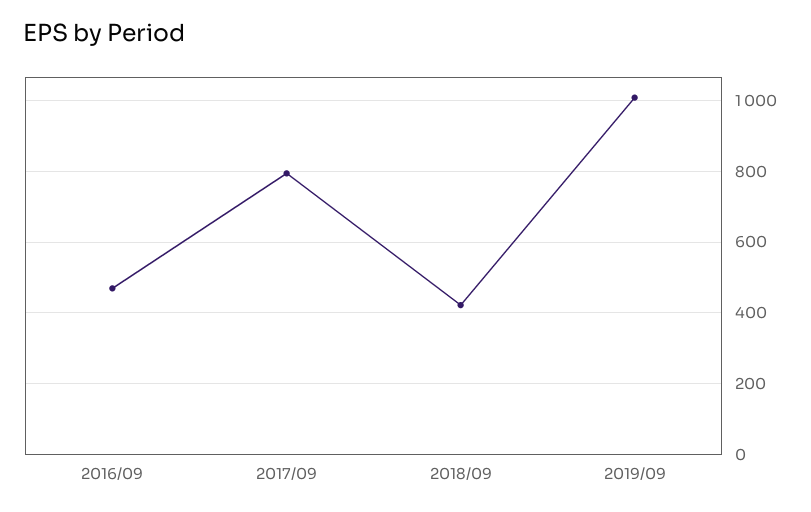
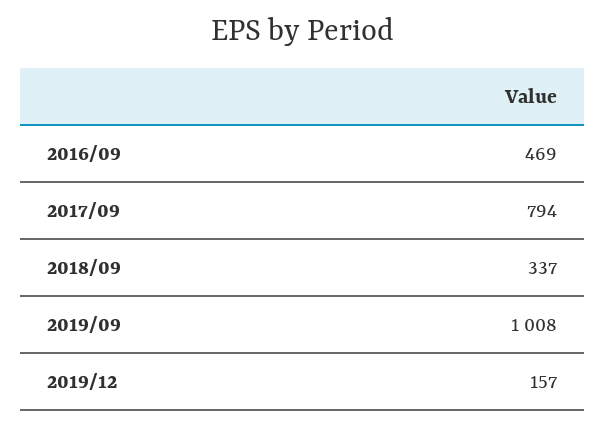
2018/09: 420 -> 337
2019/12: none -> 157

